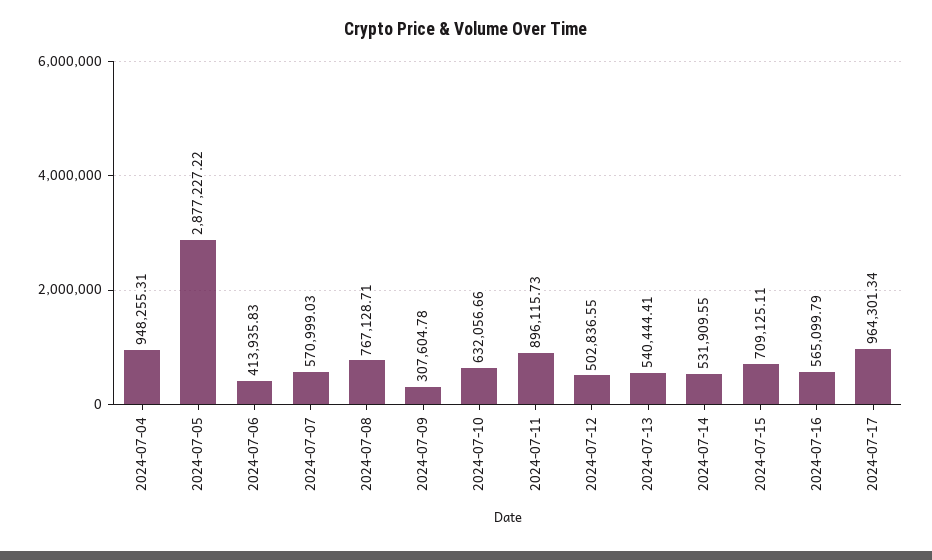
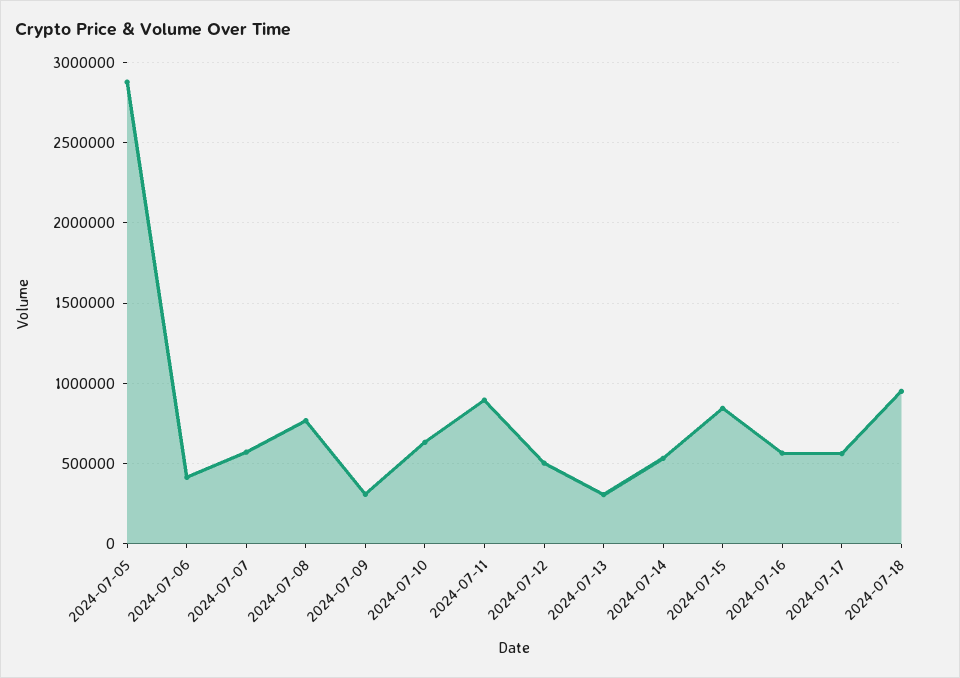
2024-07-04: 948255.31 -> none
2024-07-13: 540444.41 -> 300000
2024-07-15: 709125.11 -> 850000
2024-07-17: 964301.34 -> 550000
2024-07-18: none -> 950000

